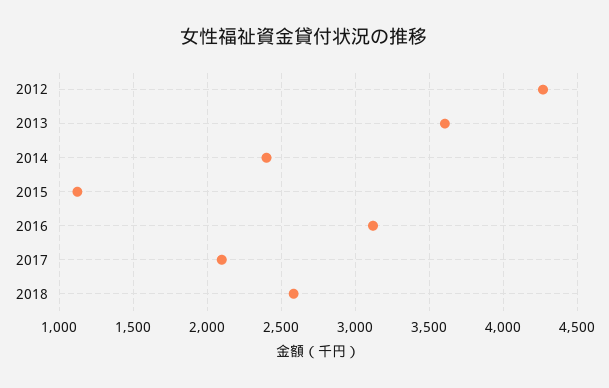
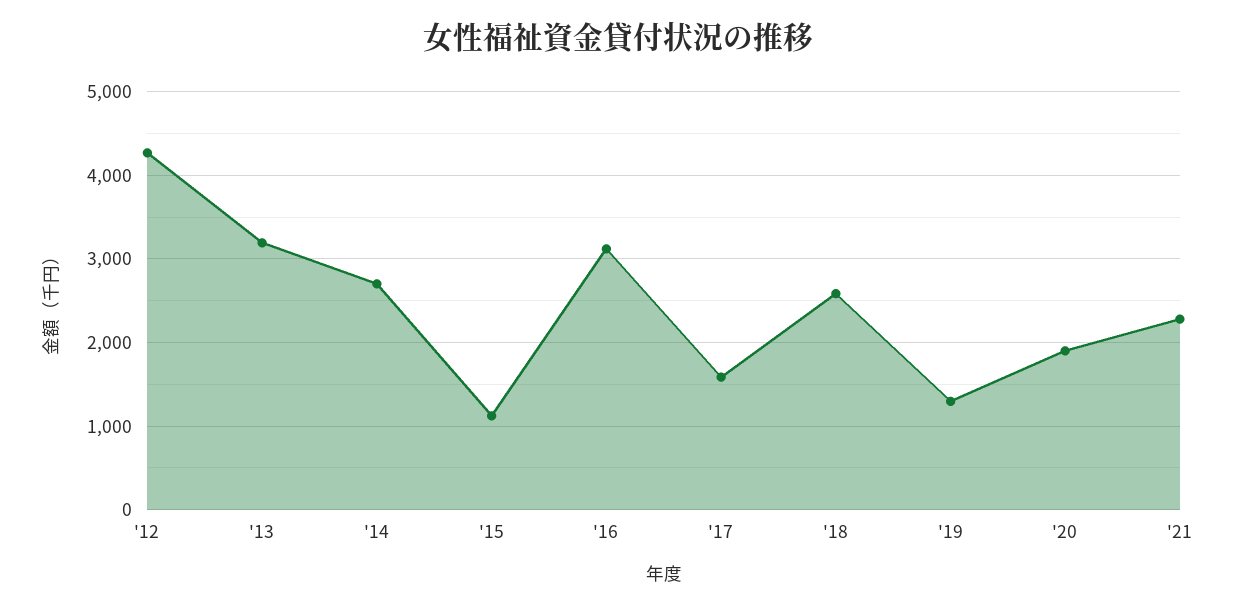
2013: 3600 -> 3200
2014: 2400 -> 2700
2017: 2100 -> 1600
'19: none -> 1300
'20: none -> 1900
'21: none -> 2300

